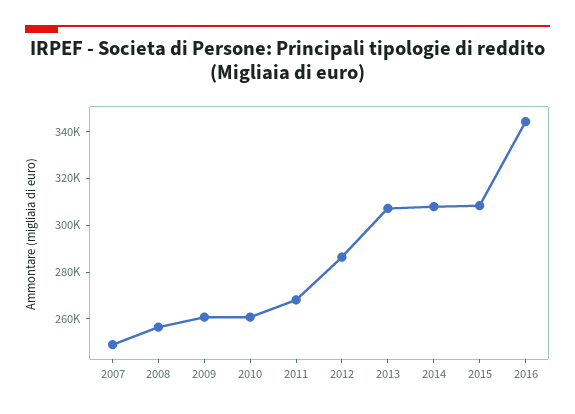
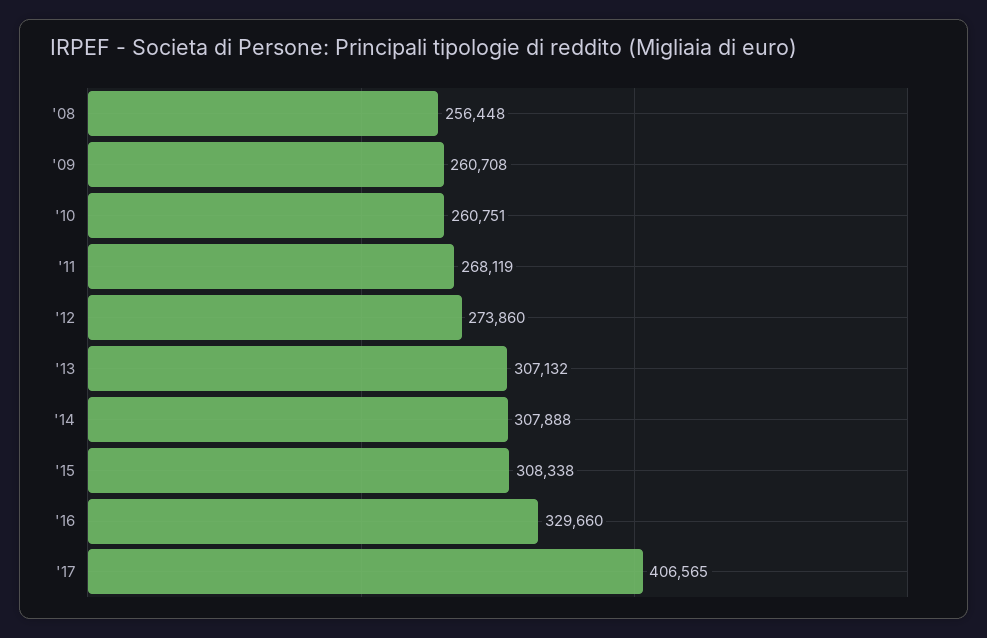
2007: 250000 -> none
2012: 285000 -> 273860
2016: 345000 -> 329660
'17: none -> 406565

